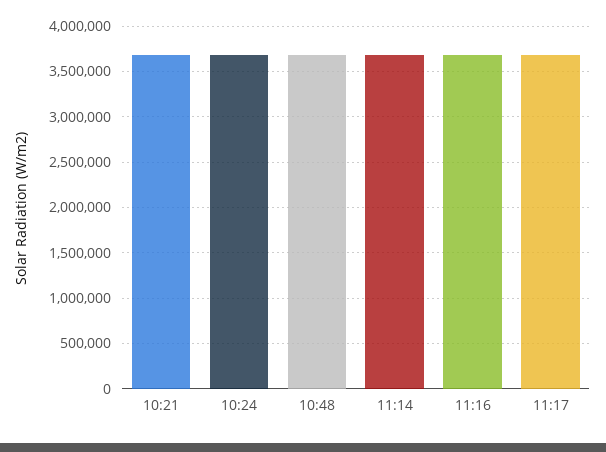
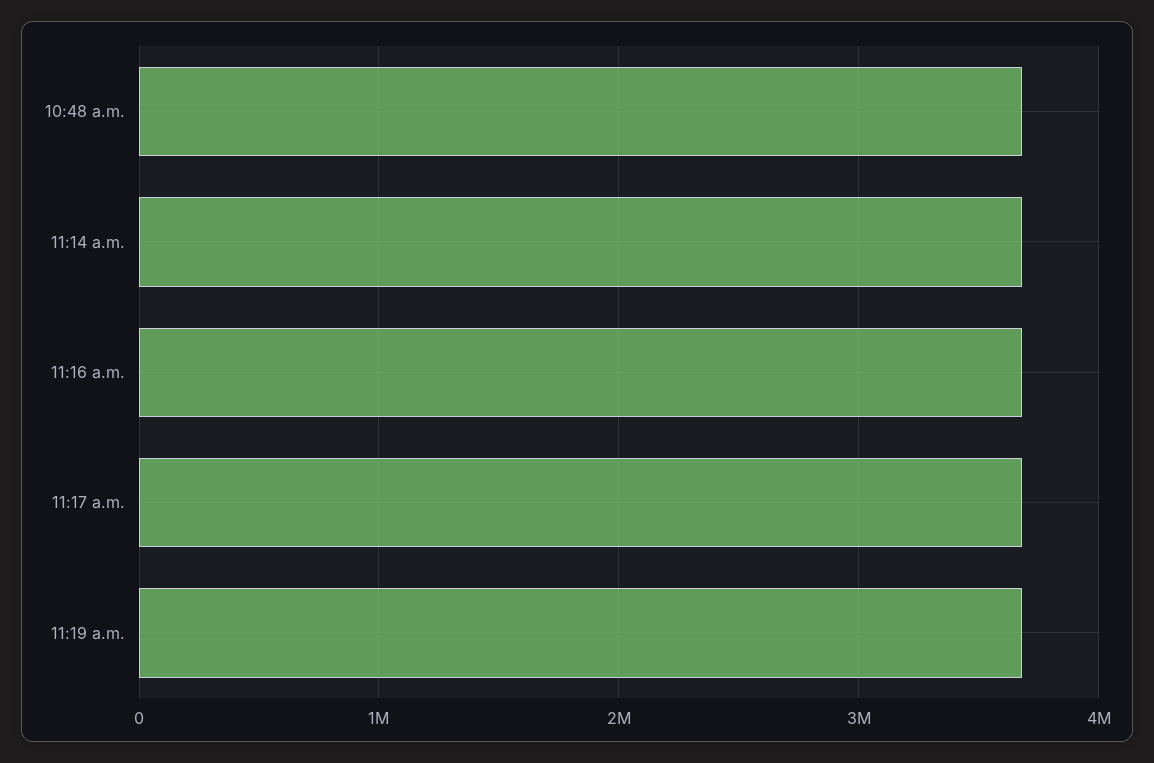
10:21: 3700000 -> none
10:24: 3700000 -> none
11:19 a.m.: none -> 3700000

